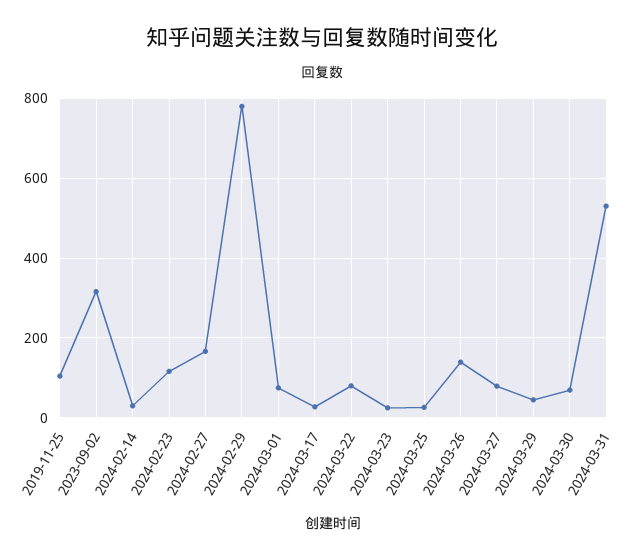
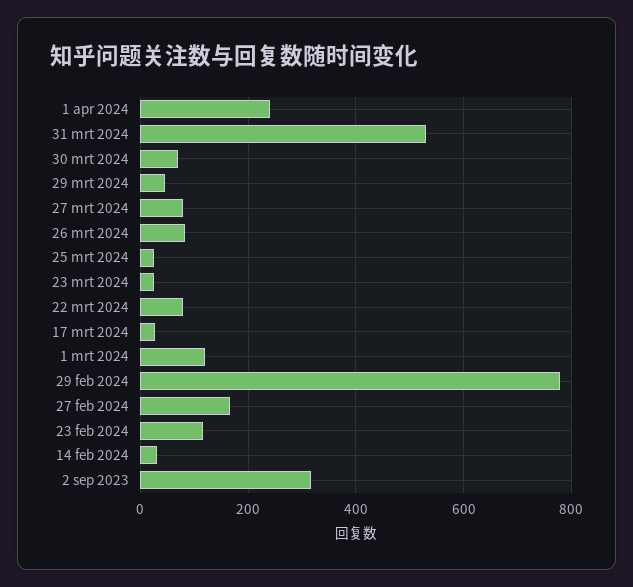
2019-11-25: 100 -> none
2024-03-01: 80 -> 120
2024-03-26: 140 -> 80
1 apr 2024: none -> 240

